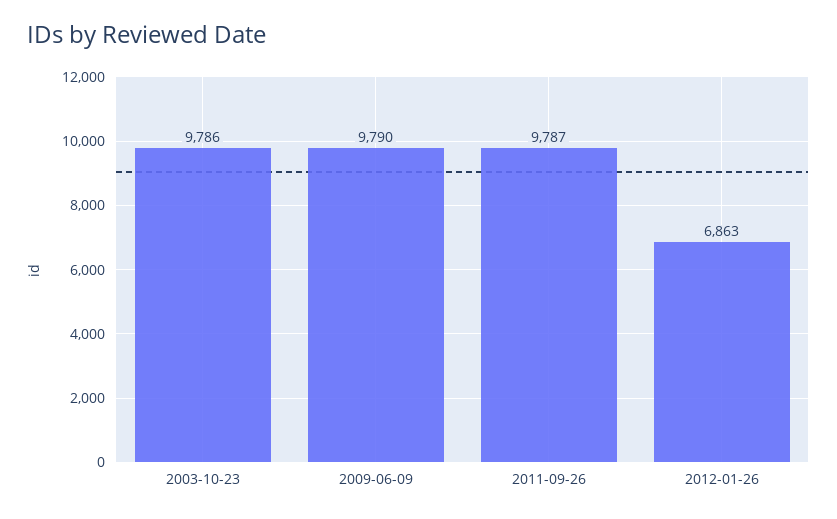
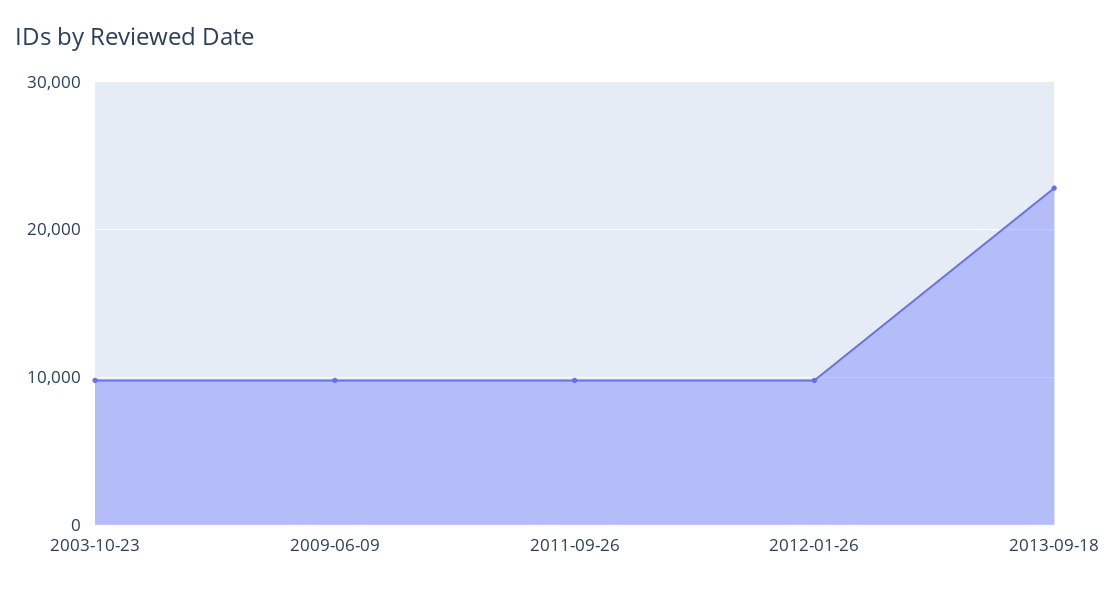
2012-01-26: 6863 -> 10000
2013-09-18: none -> 23000

